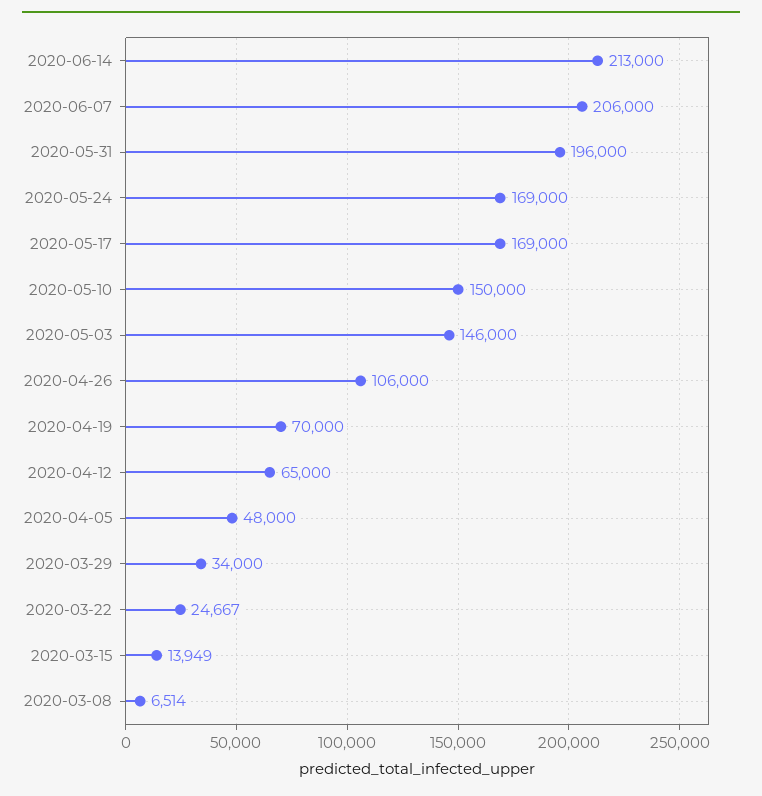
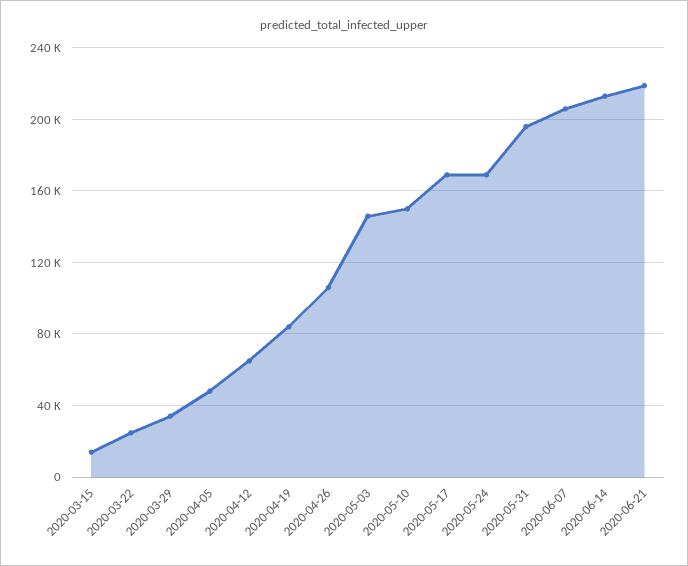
2020-04-19: 70000 -> 85000
2020-03-08: 6514 -> none
2020-06-21: none -> 220000

